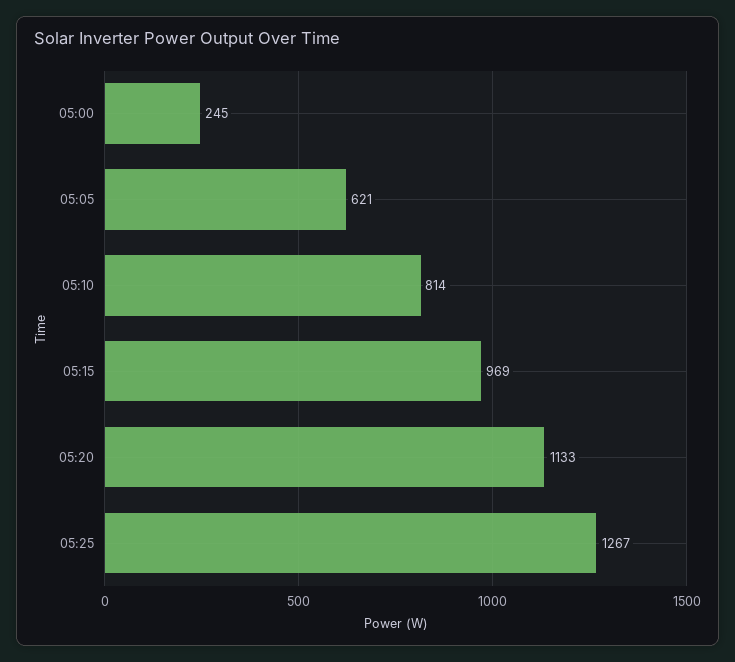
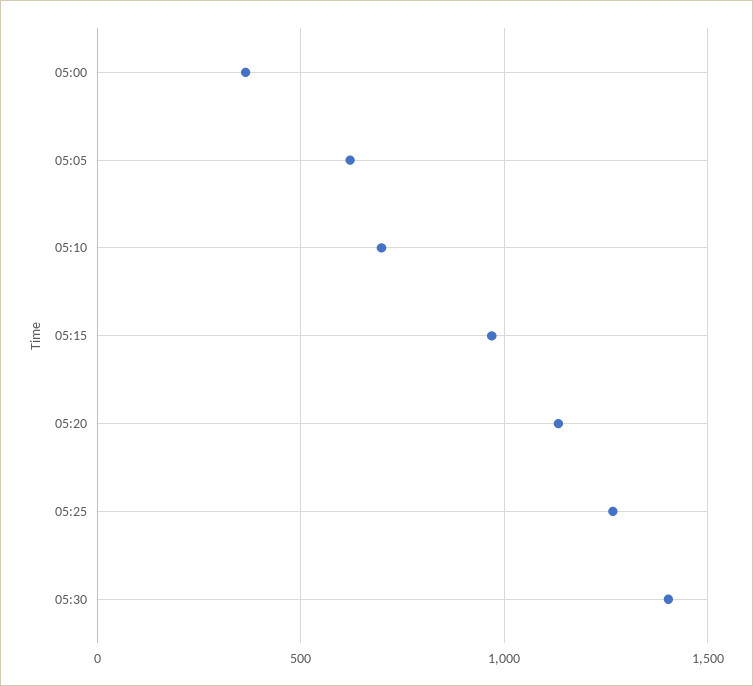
05:00: 245 -> 350
05:10: 814 -> 700
05:30: none -> 1400

